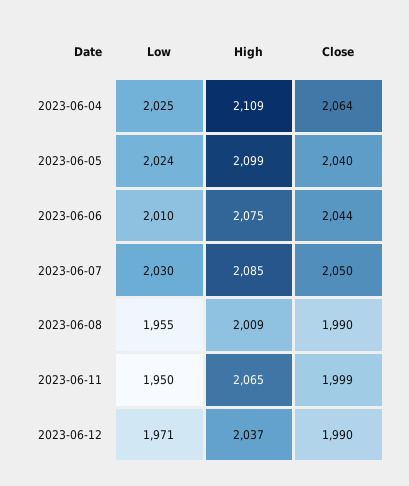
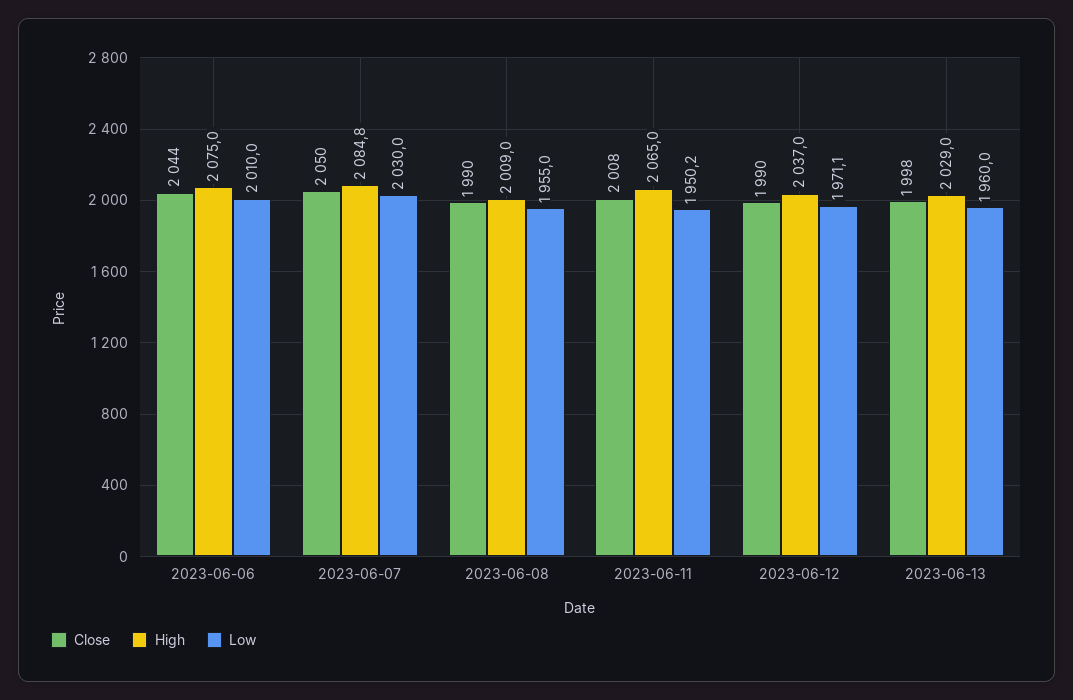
Low, 2023-06-04: 2025 -> none
High, 2023-06-04: 2109 -> none
Close, 2023-06-04: 2064 -> none
Low, 2023-06-05: 2024 -> none
High, 2023-06-05: 2099 -> none
Close, 2023-06-05: 2040 -> none
Close, 2023-06-11: 1999 -> 2008
Close, 2023-06-13: none -> 1998
High, 2023-06-13: none -> 2029
Low, 2023-06-13: none -> 1960

